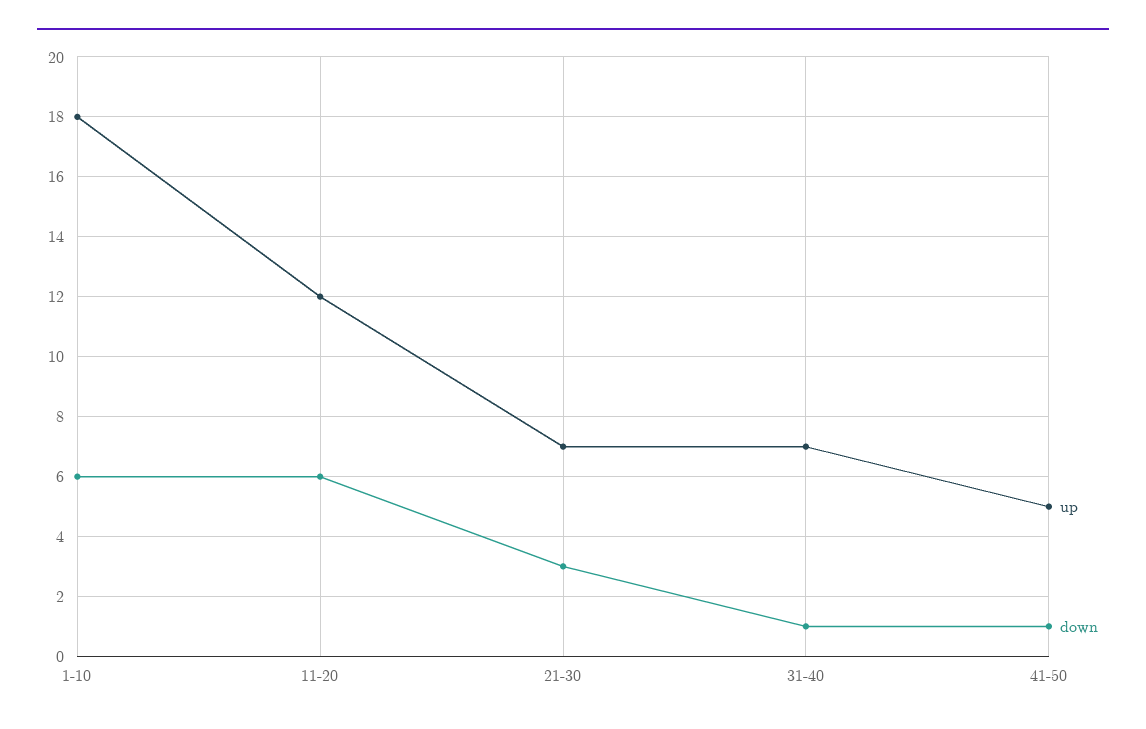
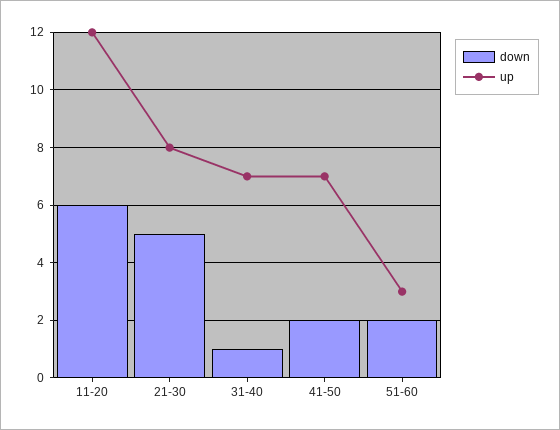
up, 1-10: 18 -> none
down, 1-10: 6 -> none
up, 21-30: 7 -> 8
down, 21-30: 3 -> 5
up, 41-50: 5 -> 7
down, 41-50: 1 -> 2
down, 51-60: none -> 2
up, 51-60: none -> 3

